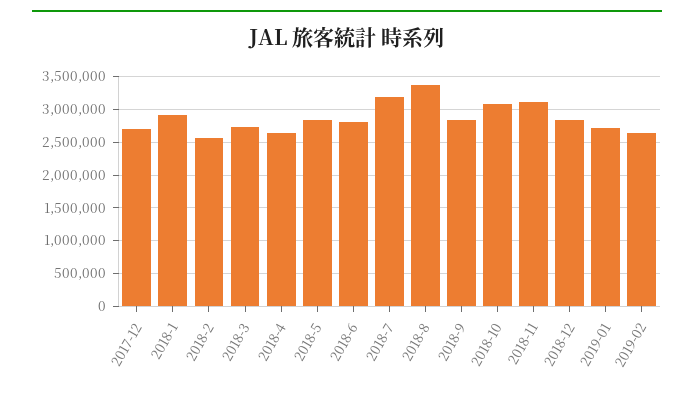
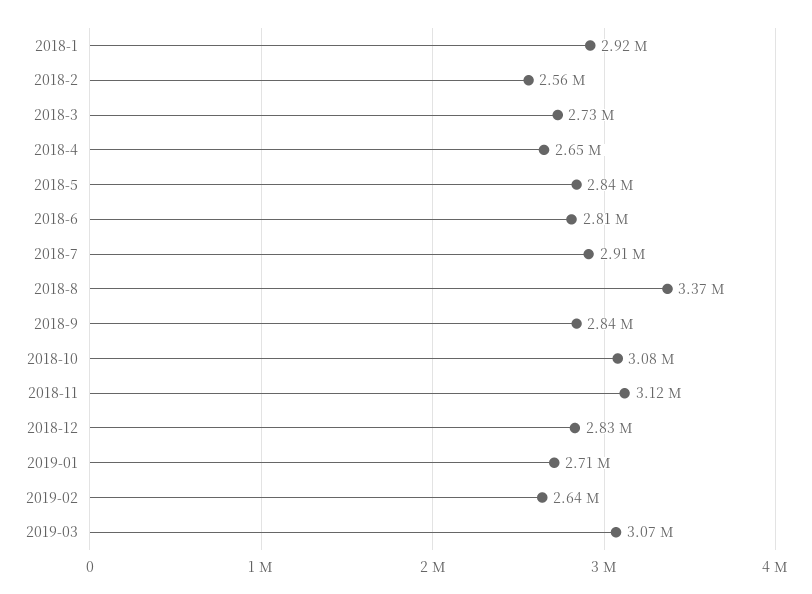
2017-12: 2700000 -> none
2018-7: 3200000 -> 2910000
2019-03: none -> 3070000

